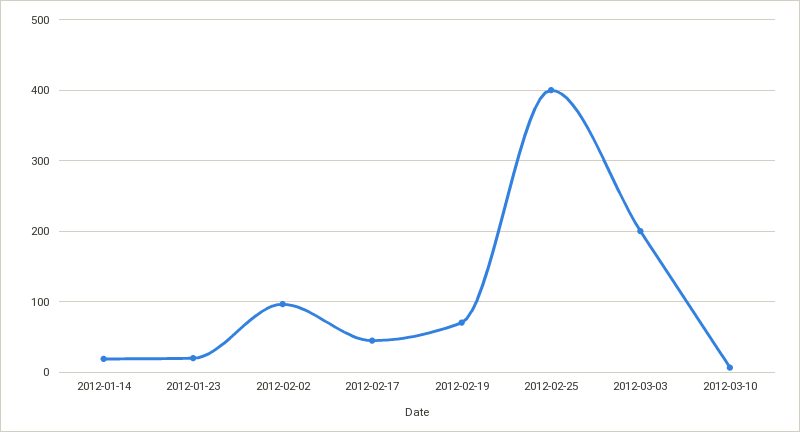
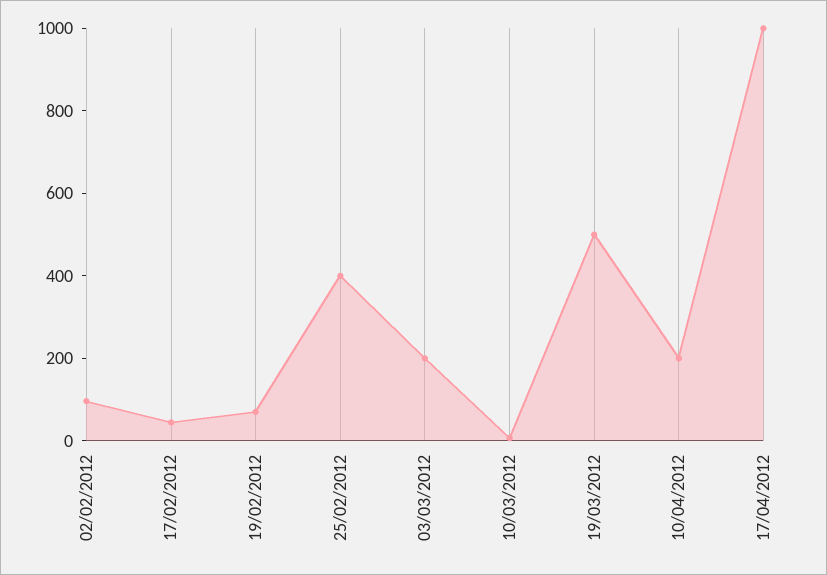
2012-01-14: 20 -> none
2012-01-23: 20 -> none
19/03/2012: none -> 500
10/04/2012: none -> 200
17/04/2012: none -> 1000

